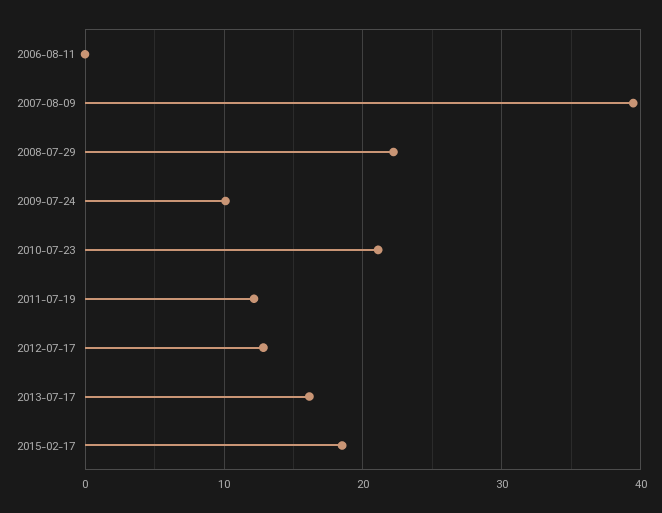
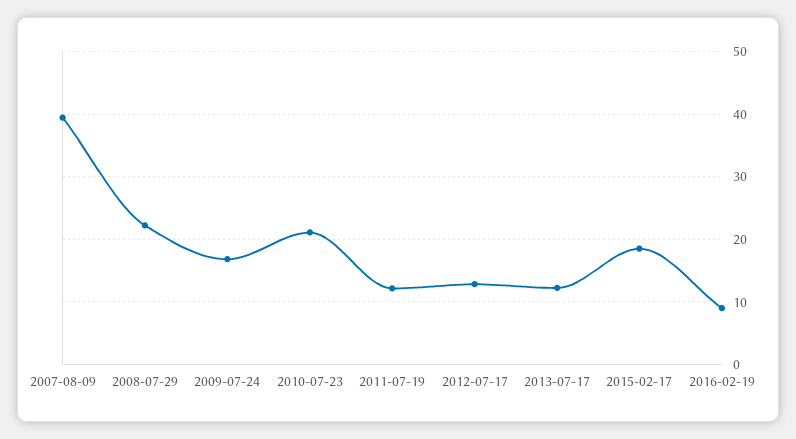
2006-08-11: 0 -> none
2009-07-24: 10 -> 17
2013-07-17: 16 -> 12
2016-02-19: none -> 9

